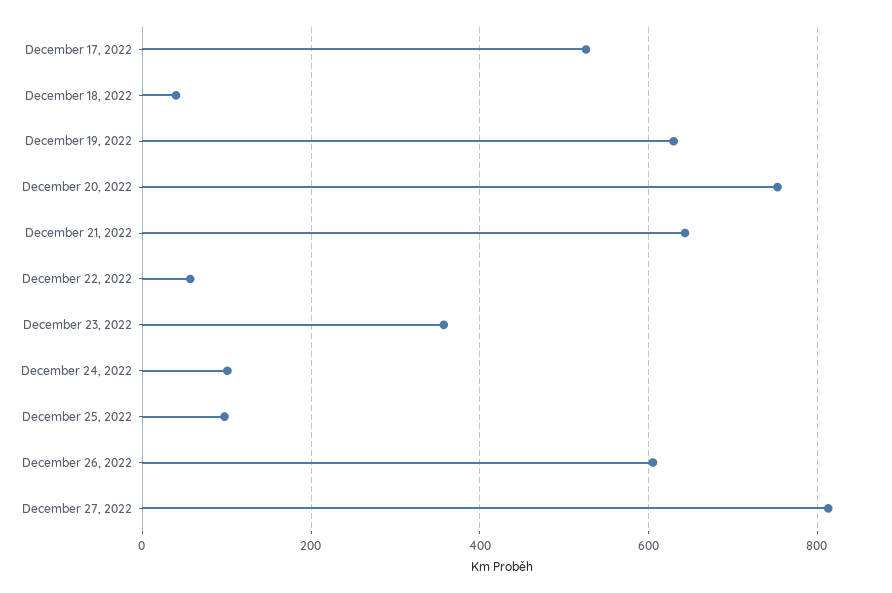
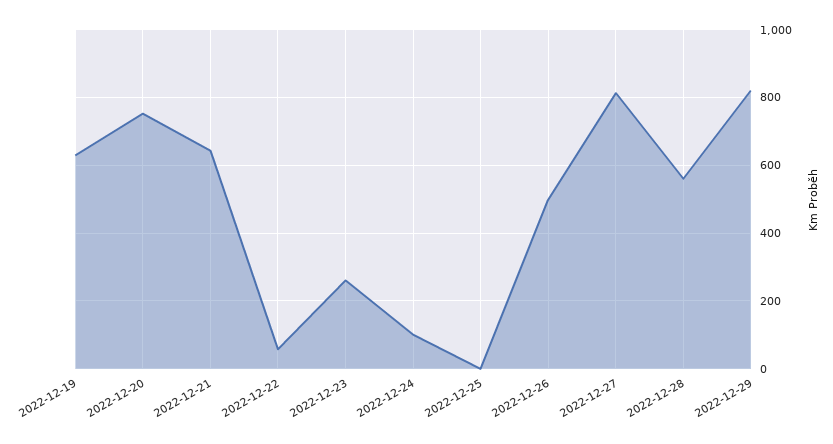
December 17, 2022: 520 -> none
December 18, 2022: 40 -> none
December 23, 2022: 360 -> 260
December 25, 2022: 100 -> 0
December 26, 2022: 600 -> 500
2022-12-28: none -> 560
2022-12-29: none -> 820

